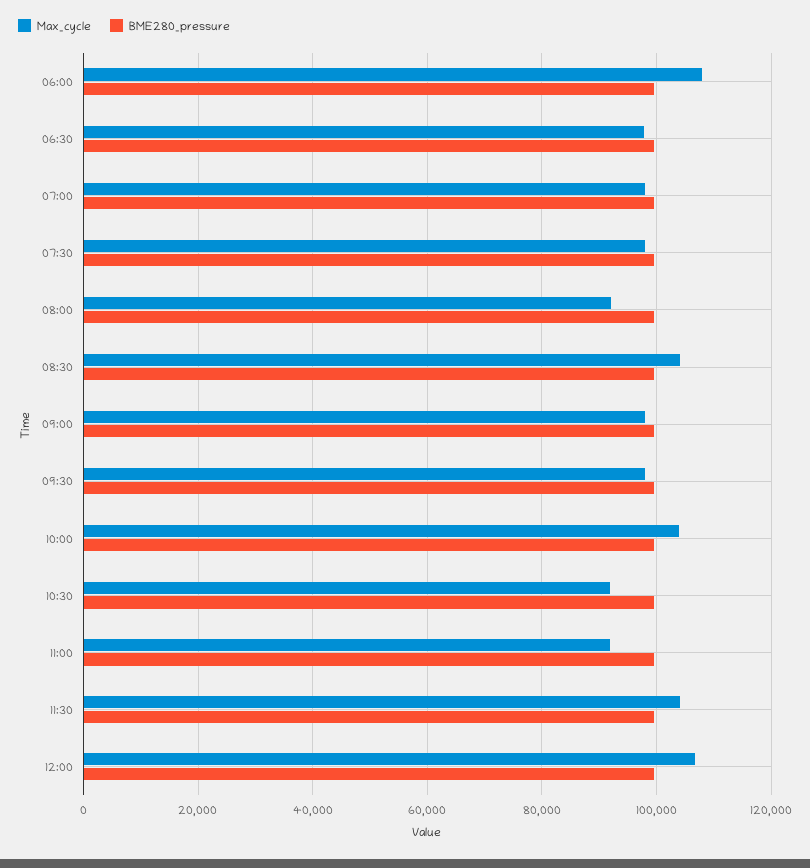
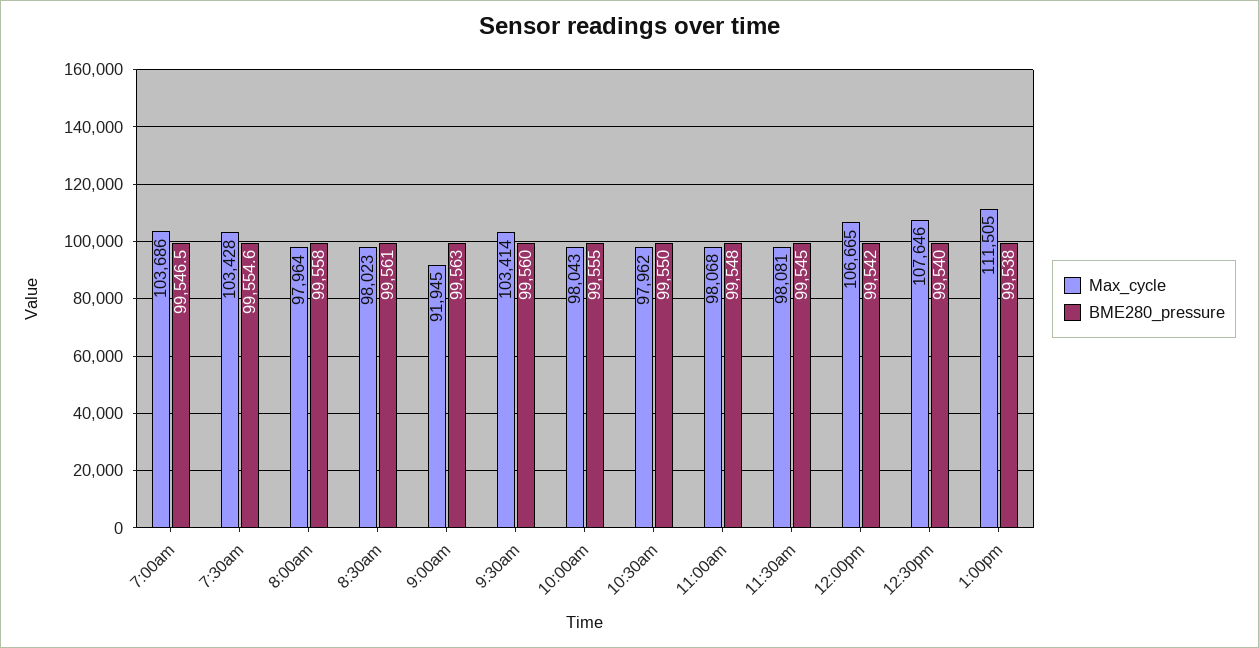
Max_cycle, 06:00: 108000 -> none
BME280_pressure, 06:00: 100000 -> none
Max_cycle, 06:30: 98000 -> none
BME280_pressure, 06:30: 100000 -> none
Max_cycle, 07:00: 98000 -> 103686
Max_cycle, 07:30: 98000 -> 103428
Max_cycle, 08:00: 92000 -> 97964
Max_cycle, 08:30: 104000 -> 98023
Max_cycle, 09:00: 98000 -> 91945
Max_cycle, 09:30: 98000 -> 103414
Max_cycle, 10:00: 104000 -> 98043
Max_cycle, 10:30: 92000 -> 97962
Max_cycle, 11:00: 92000 -> 98068
Max_cycle, 11:30: 104000 -> 98081
Max_cycle, 12:30pm: none -> 107646
BME280_pressure, 12:30pm: none -> 99540
Max_cycle, 1:00pm: none -> 111505
BME280_pressure, 1:00pm: none -> 99538

